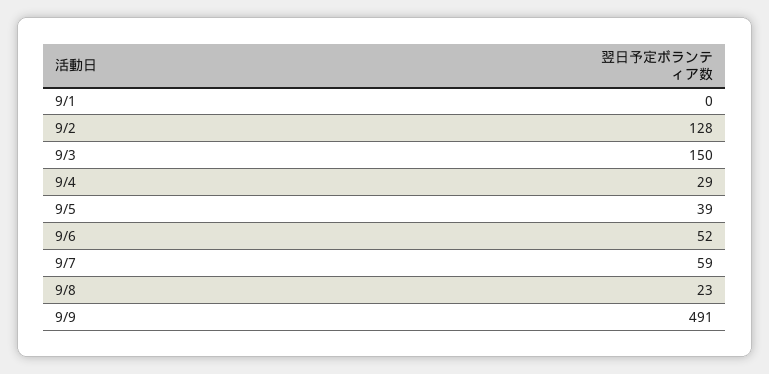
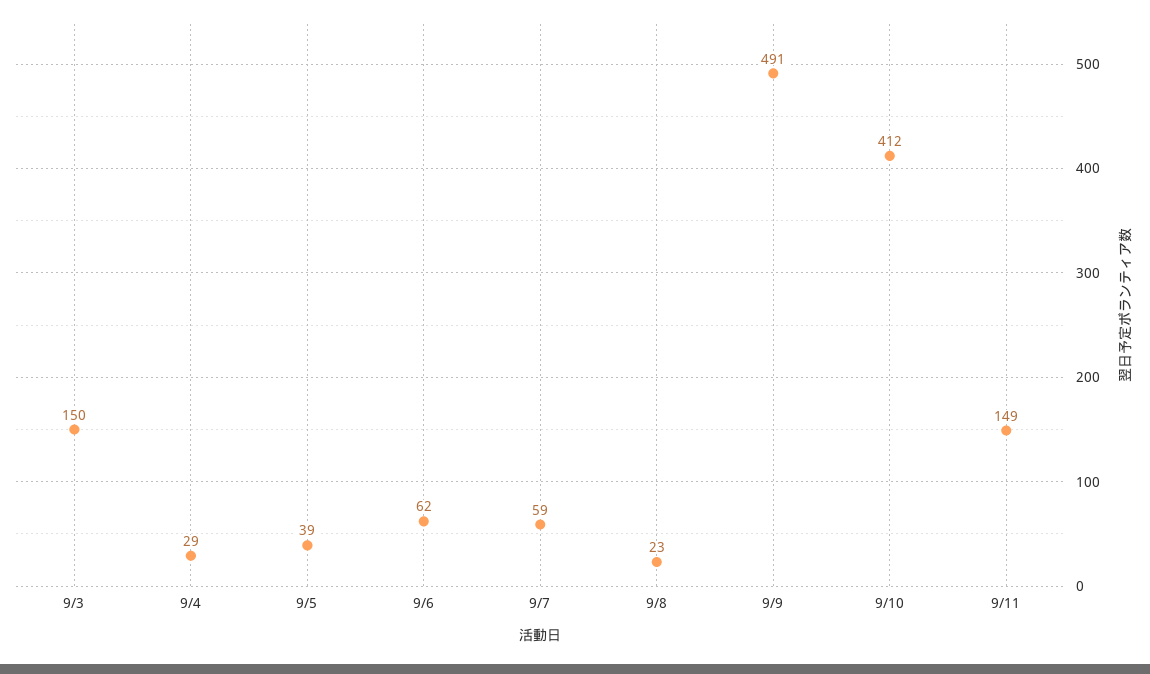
9/1: 0 -> none
9/2: 128 -> none
9/6: 52 -> 62
9/10: none -> 412
9/11: none -> 149

